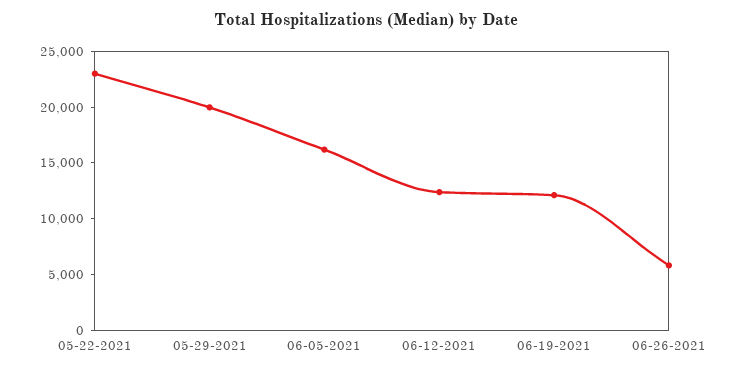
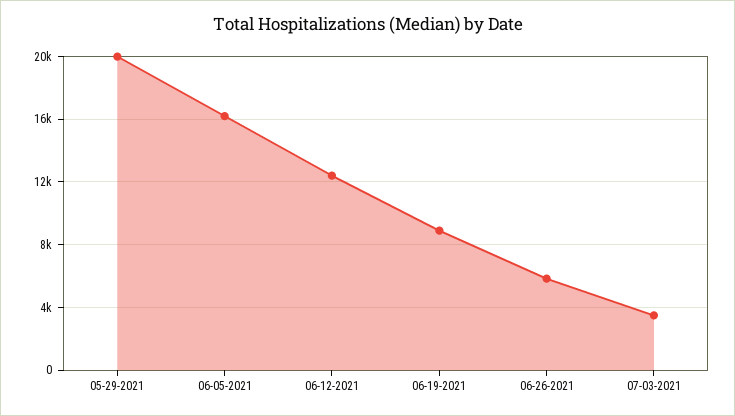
05-22-2021: 23000 -> none
06-19-2021: 12000 -> 9000
07-03-2021: none -> 3500

